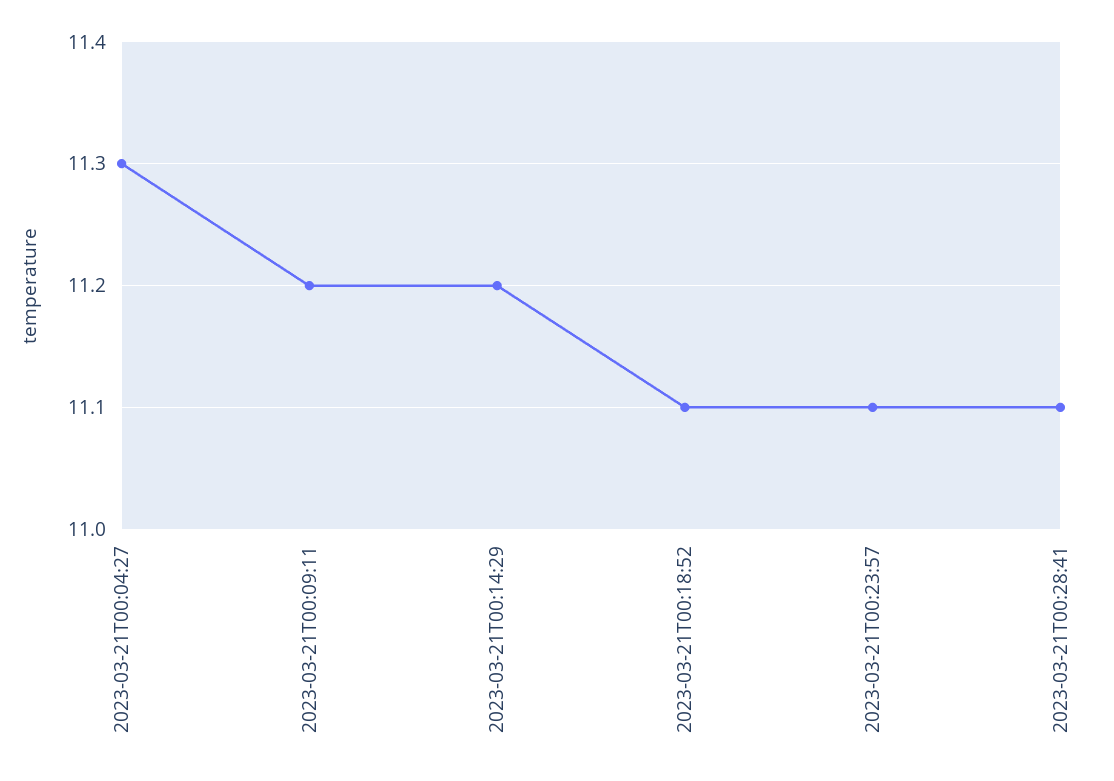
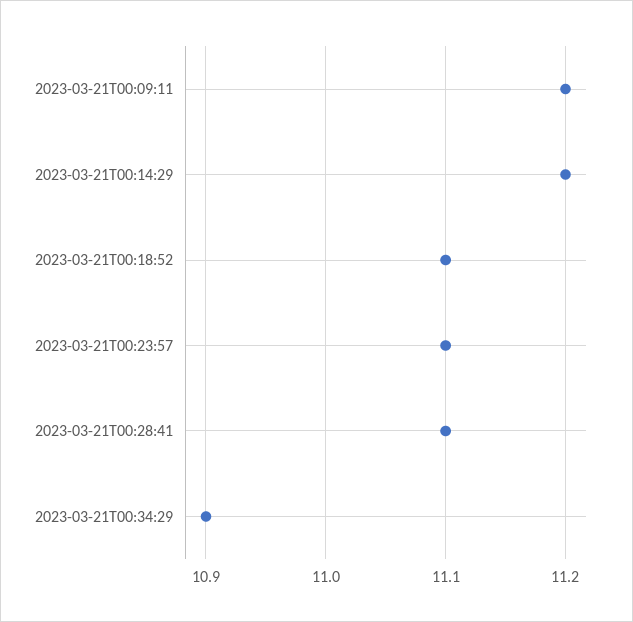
2023-03-21T00:04:27: 11.3 -> none
2023-03-21T00:34:29: none -> 10.9

